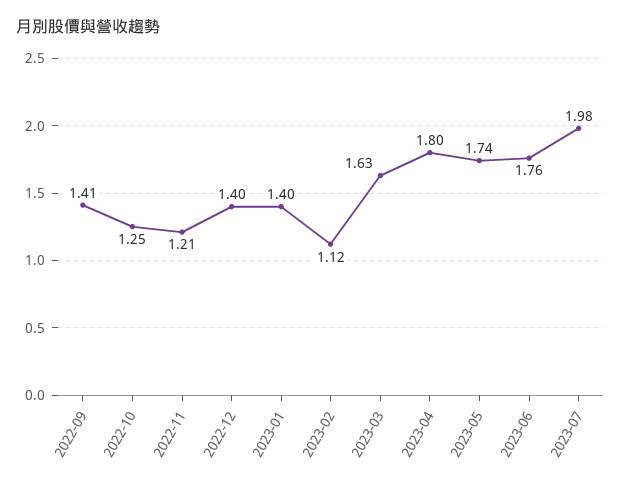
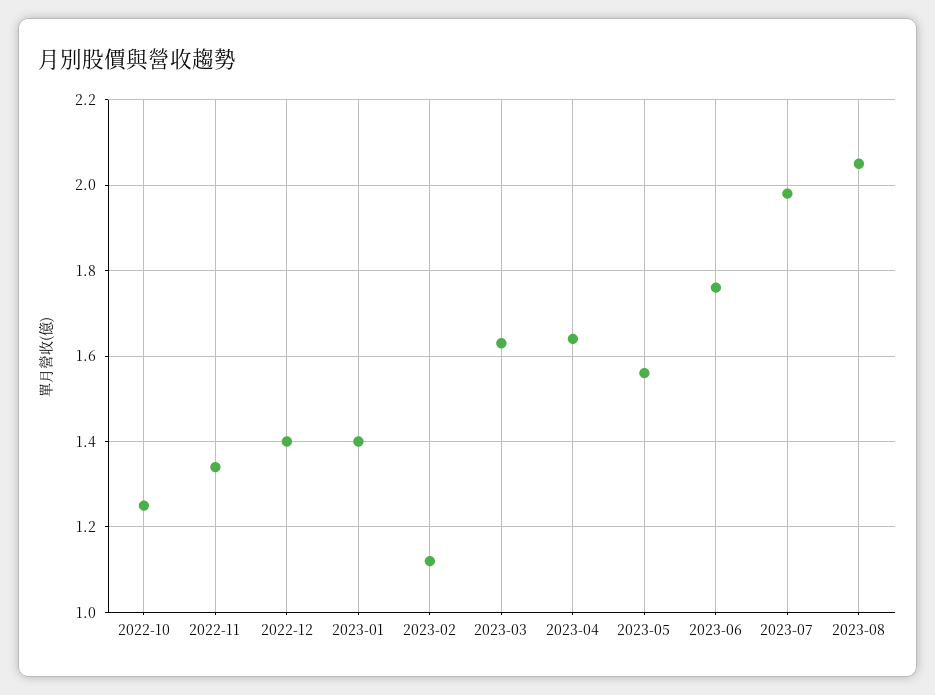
2022-09: 1.41 -> none
2022-11: 1.21 -> 1.35
2023-04: 1.8 -> 1.65
2023-05: 1.74 -> 1.55
2023-08: none -> 2.05

